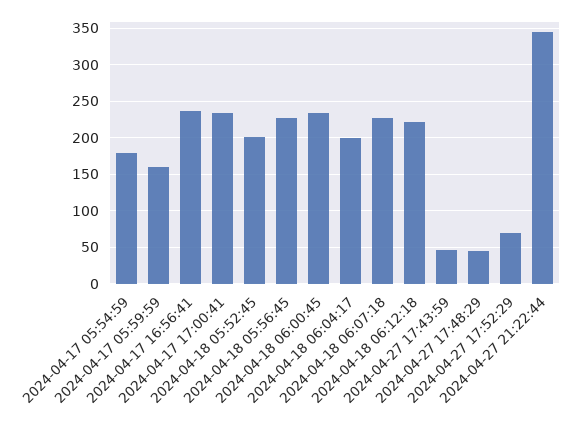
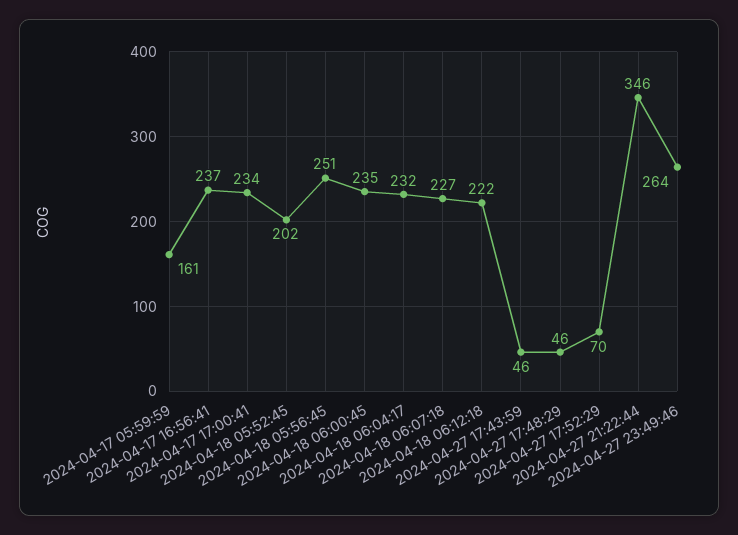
2024-04-17 05:54:59: 180 -> none
2024-04-18 05:56:45: 230 -> 251
2024-04-18 06:04:17: 200 -> 232
2024-04-27 23:49:46: none -> 264

